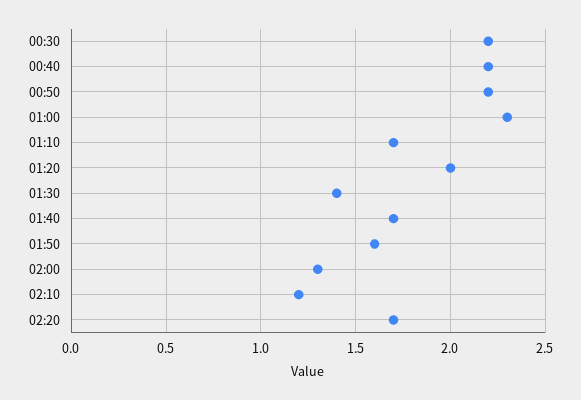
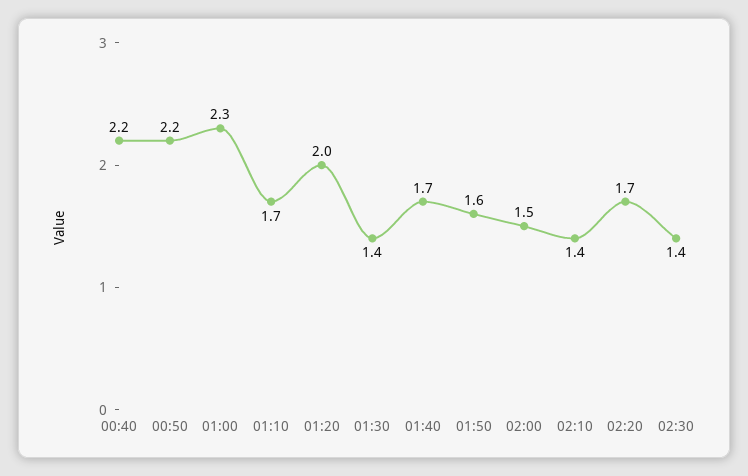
00:30: 2.2 -> none
02:00: 1.3 -> 1.5
02:10: 1.2 -> 1.4
02:30: none -> 1.4

